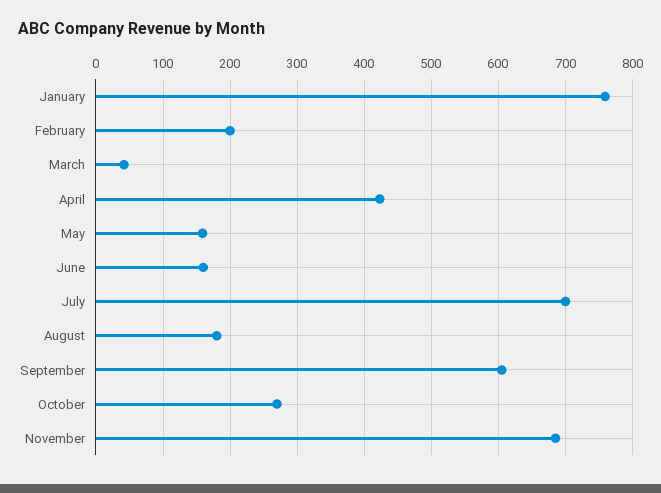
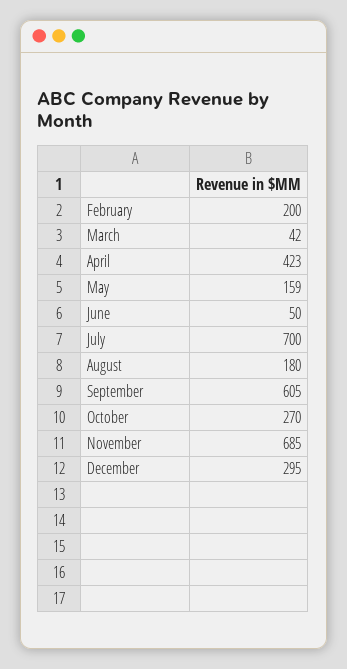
January: 760 -> none
June: 160 -> 50
December: none -> 295

